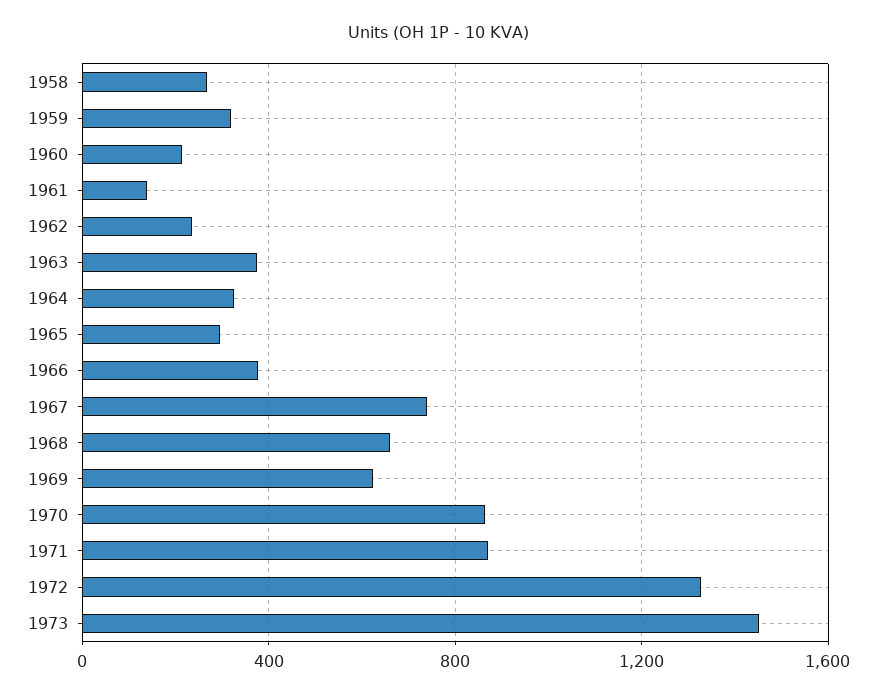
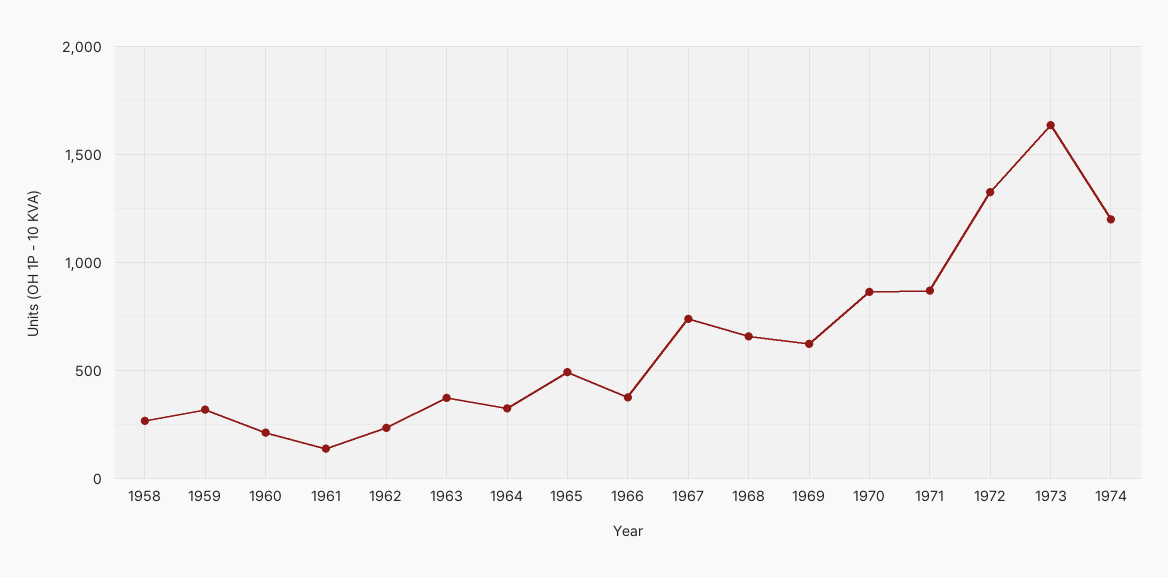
1965: 300 -> 500
1973: 1450 -> 1650
1974: none -> 1200

